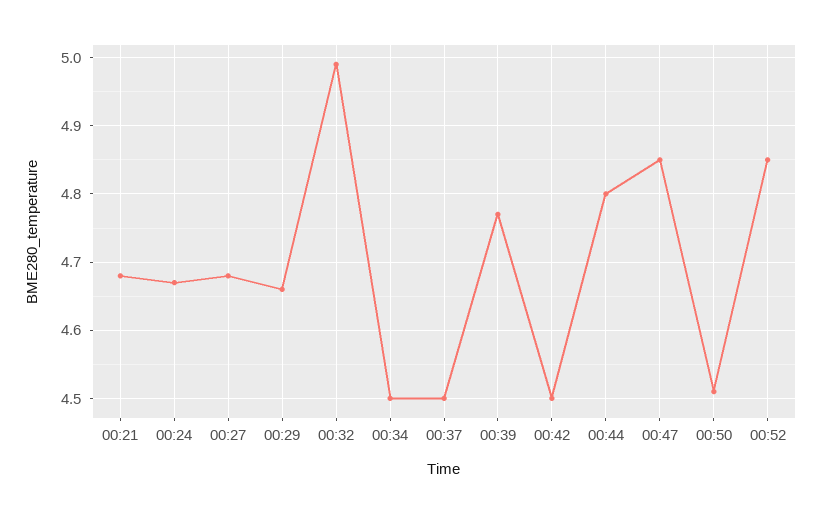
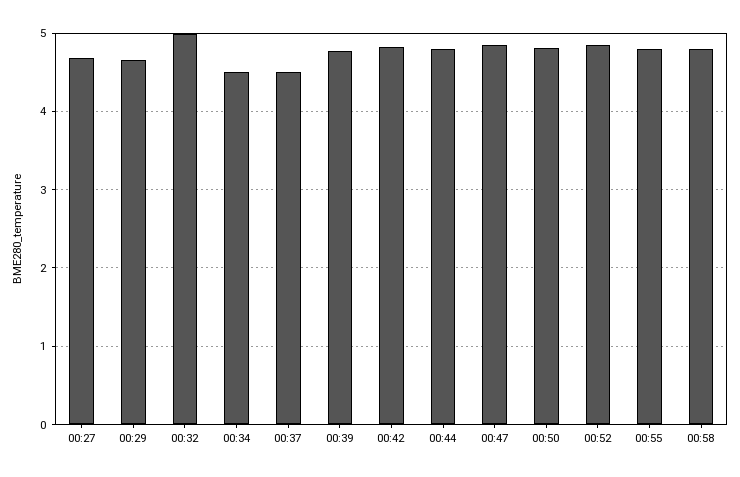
00:21: 4.68 -> none
00:24: 4.67 -> none
00:42: 4.5 -> 4.8
00:50: 4.51 -> 4.8
00:55: none -> 4.8
00:58: none -> 4.8

